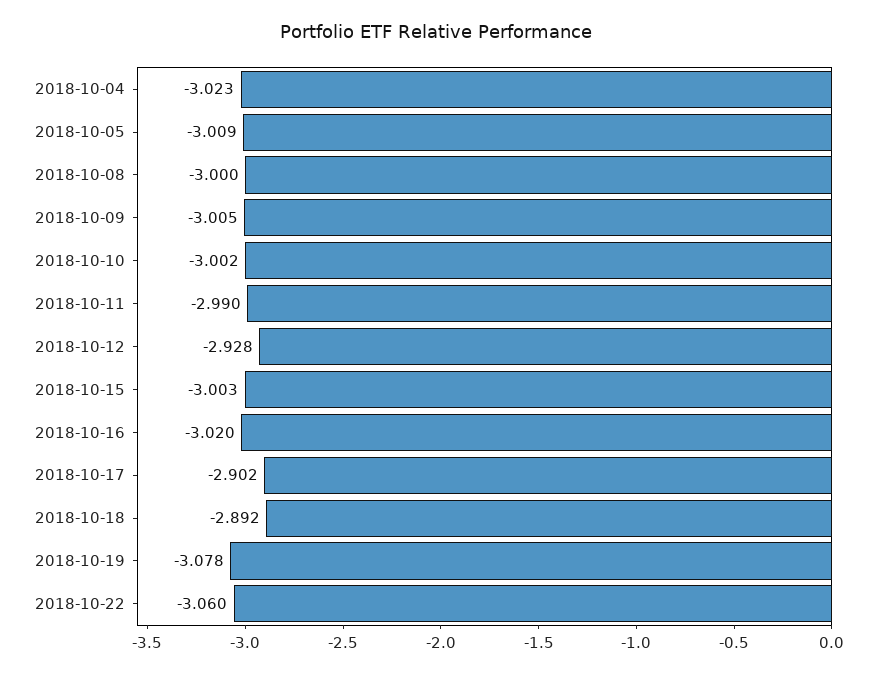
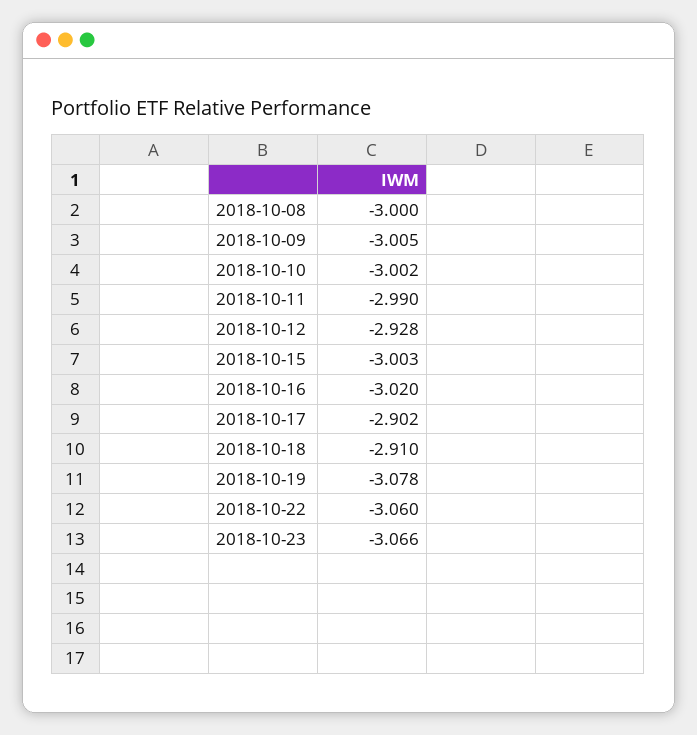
2018-10-04: -3.023 -> none
2018-10-05: -3.009 -> none
2018-10-18: -2.892 -> -2.91
2018-10-23: none -> -3.066

